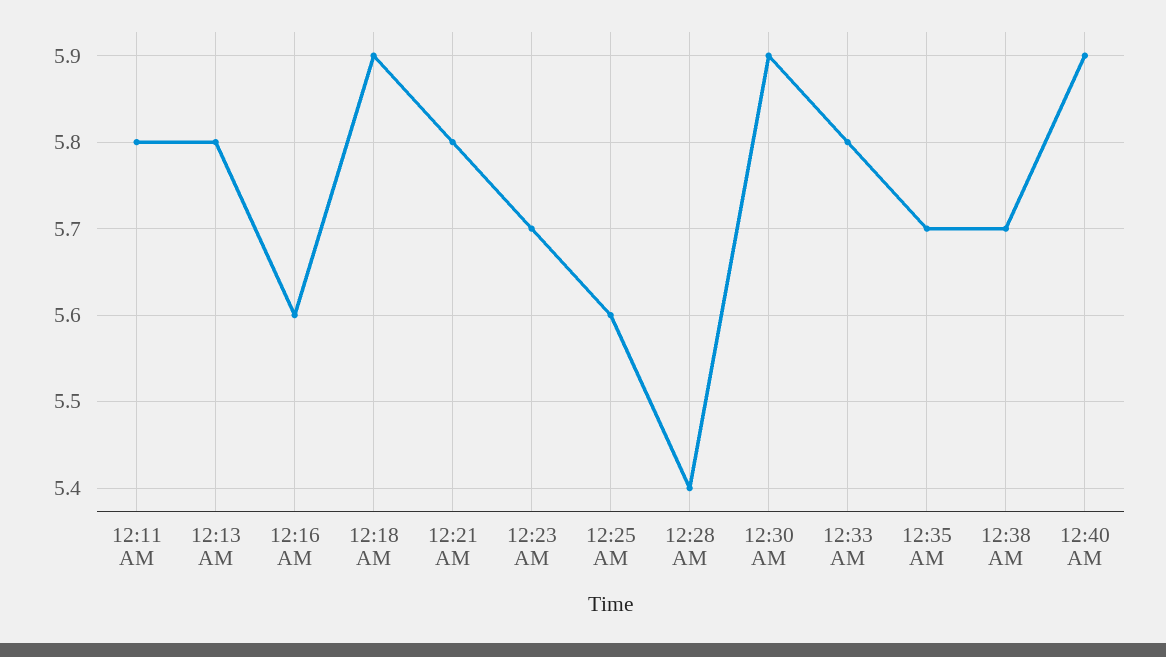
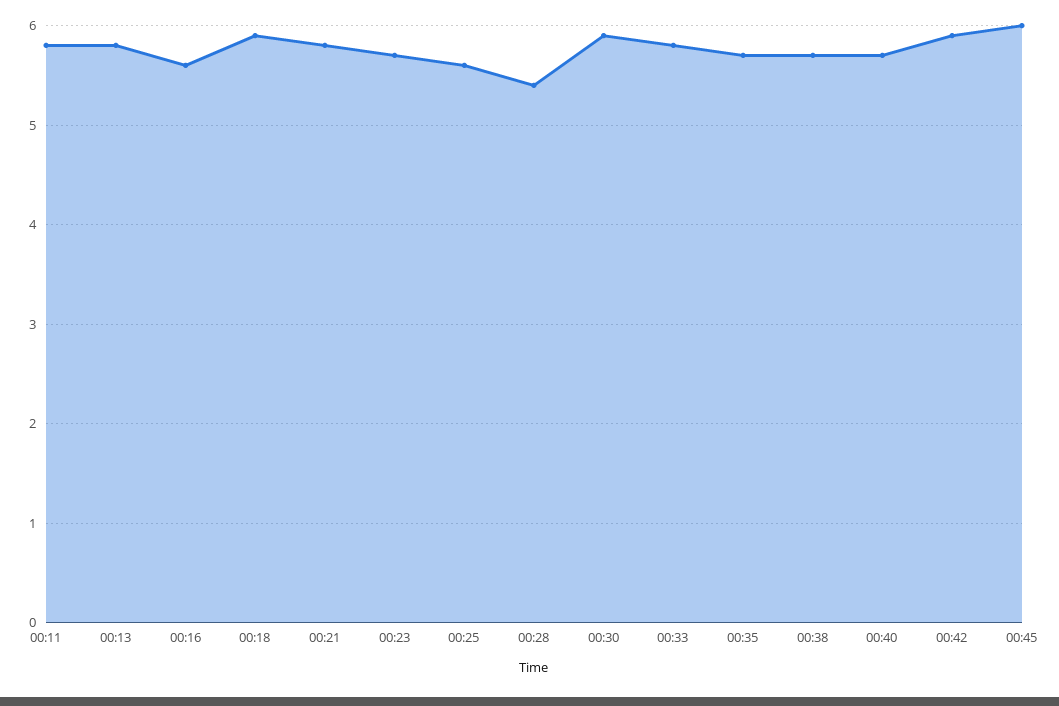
12:40 AM: 5.9 -> 5.7
00:42: none -> 5.9
00:45: none -> 6

